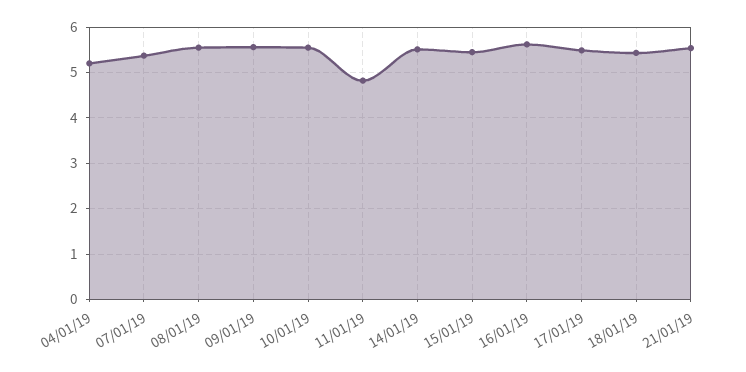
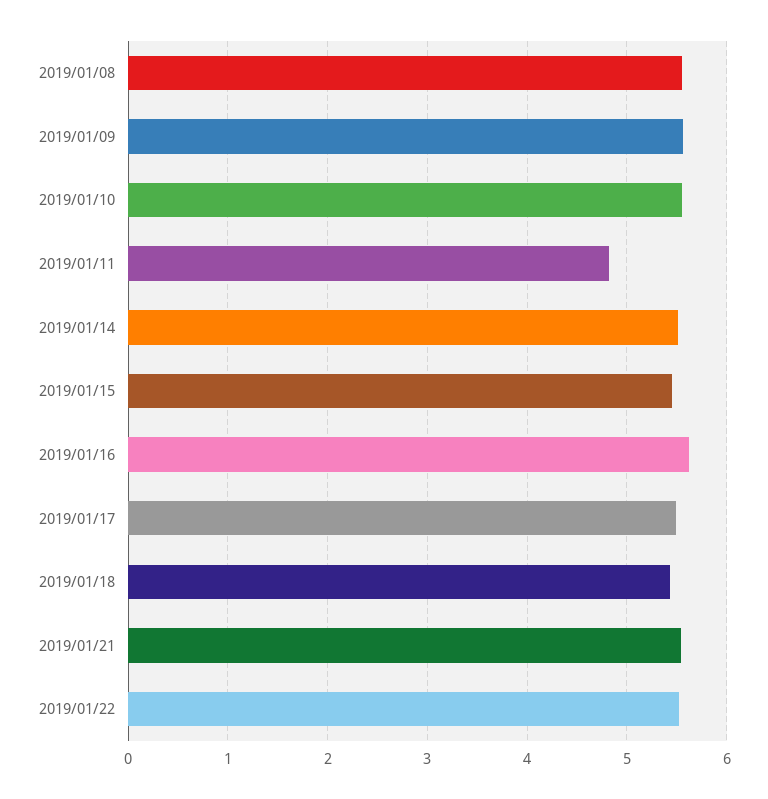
04/01/19: 5.2 -> none
07/01/19: 5.4 -> none
2019/01/22: none -> 5.5

